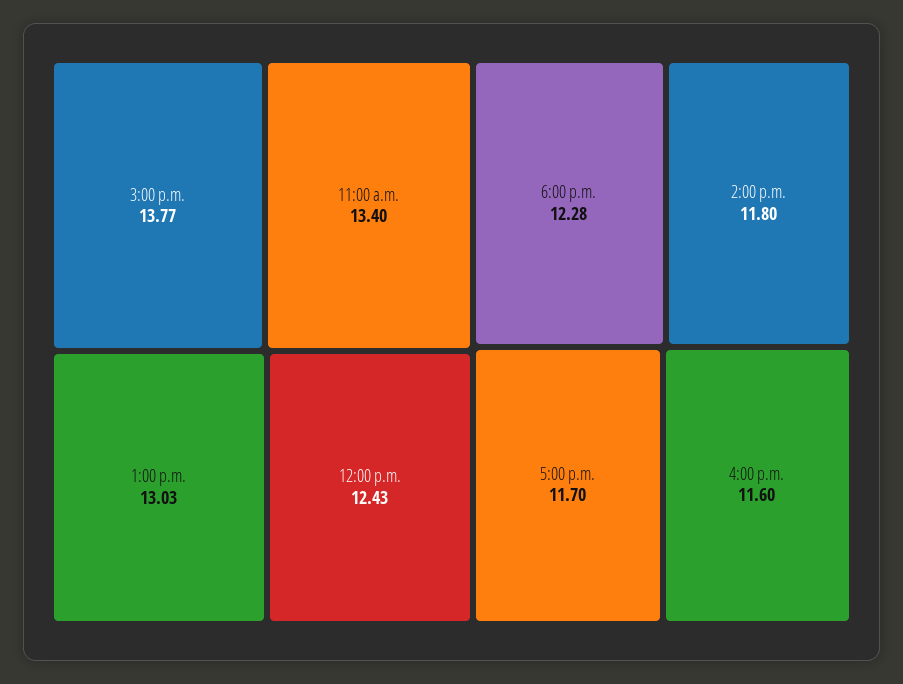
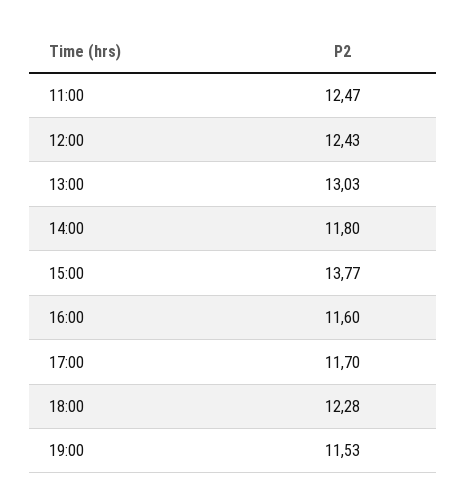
11:00 a.m.: 13.4 -> 12.47
19:00: none -> 11.53

